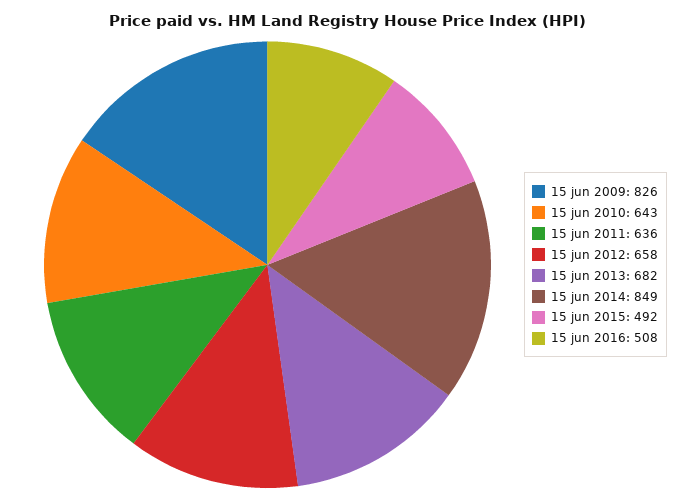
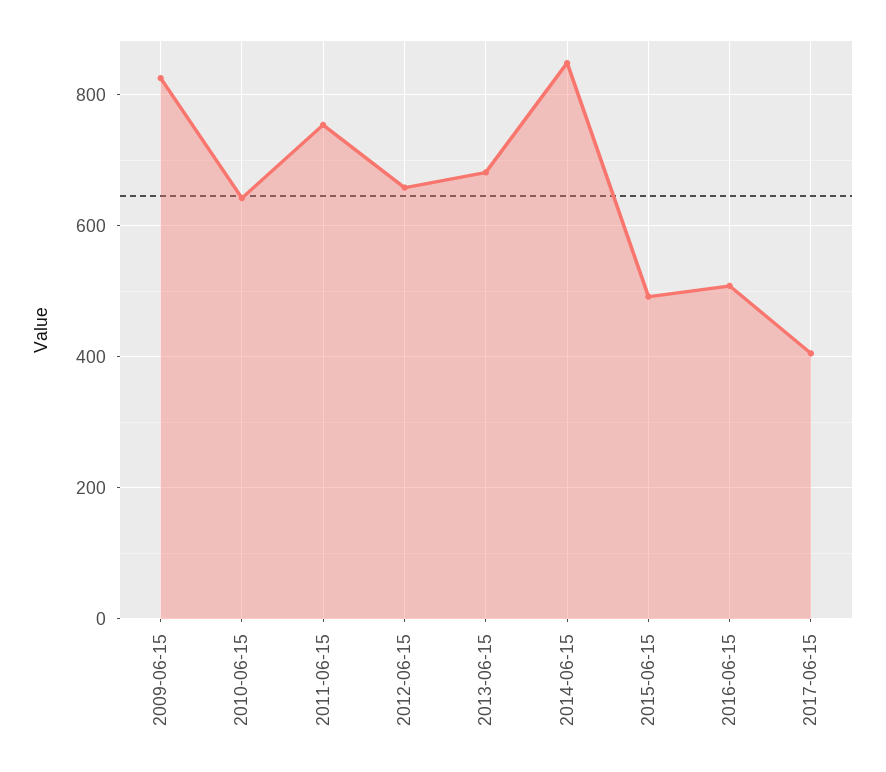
15 jun 2011: 636 -> 760
2017-06-15: none -> 400

